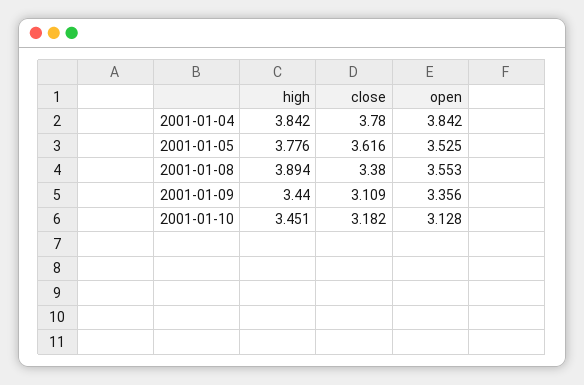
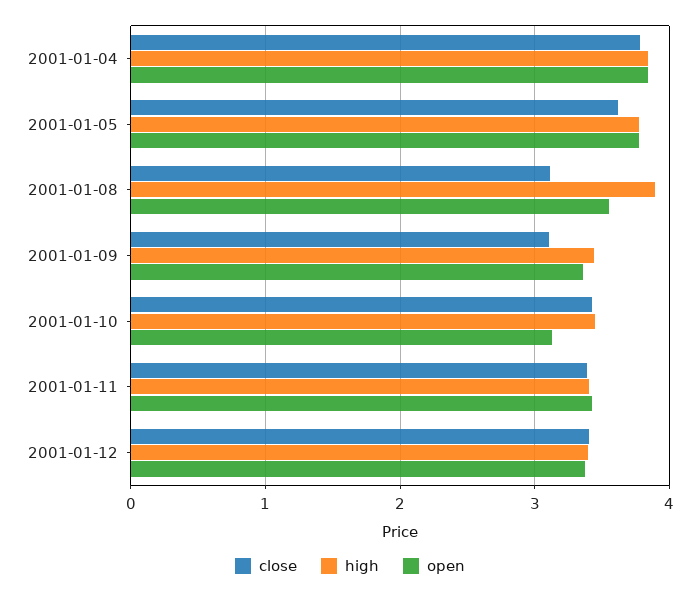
open, 2001-01-05: 3.525 -> 3.8
close, 2001-01-08: 3.38 -> 3.1
close, 2001-01-10: 3.182 -> 3.4
close, 2001-01-11: none -> 3.4
high, 2001-01-11: none -> 3.4
open, 2001-01-11: none -> 3.4
close, 2001-01-12: none -> 3.4
high, 2001-01-12: none -> 3.4
open, 2001-01-12: none -> 3.4

